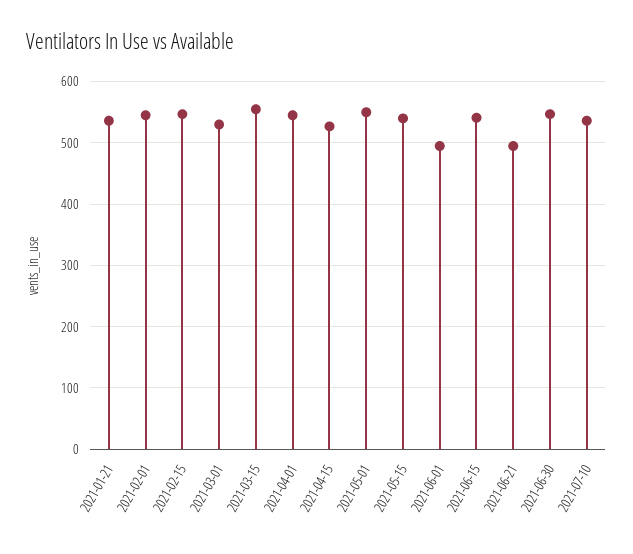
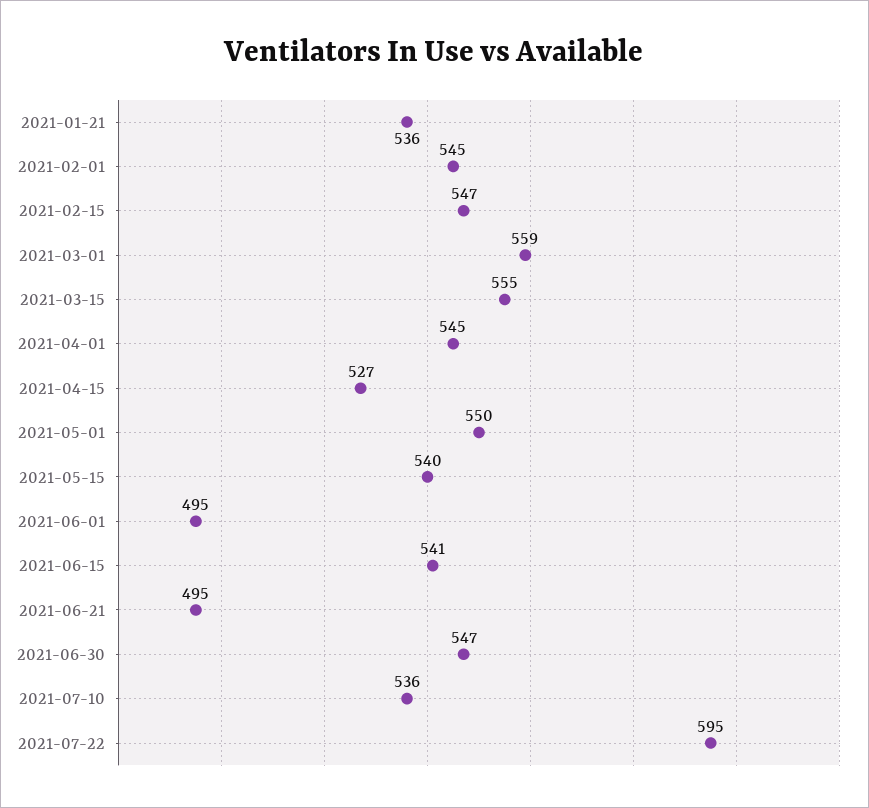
2021-03-01: 530 -> 559
2021-07-22: none -> 595

